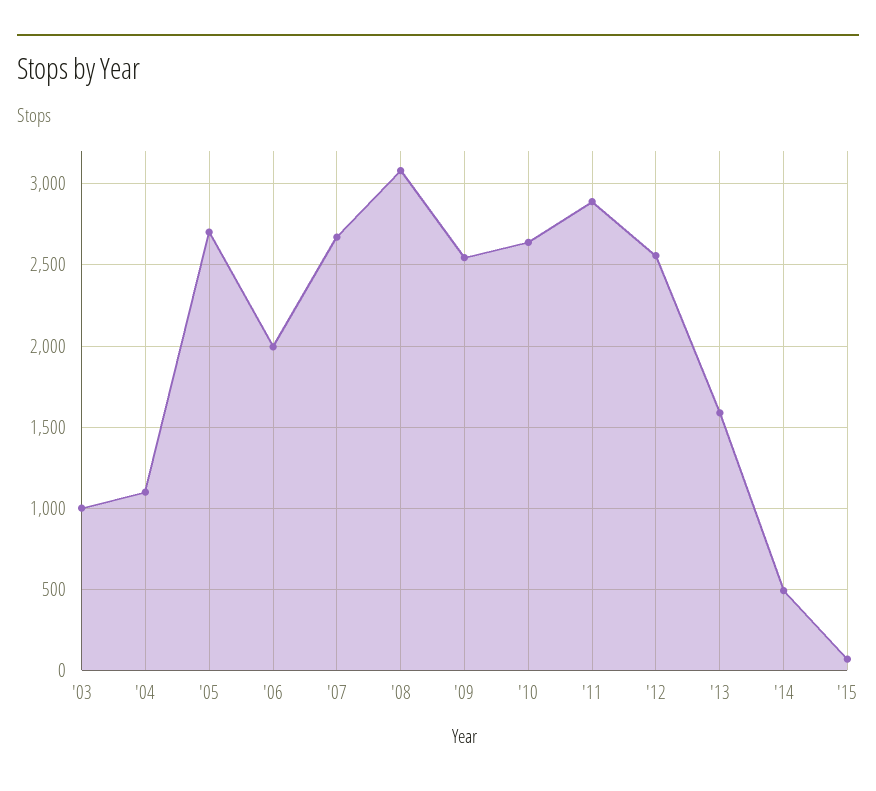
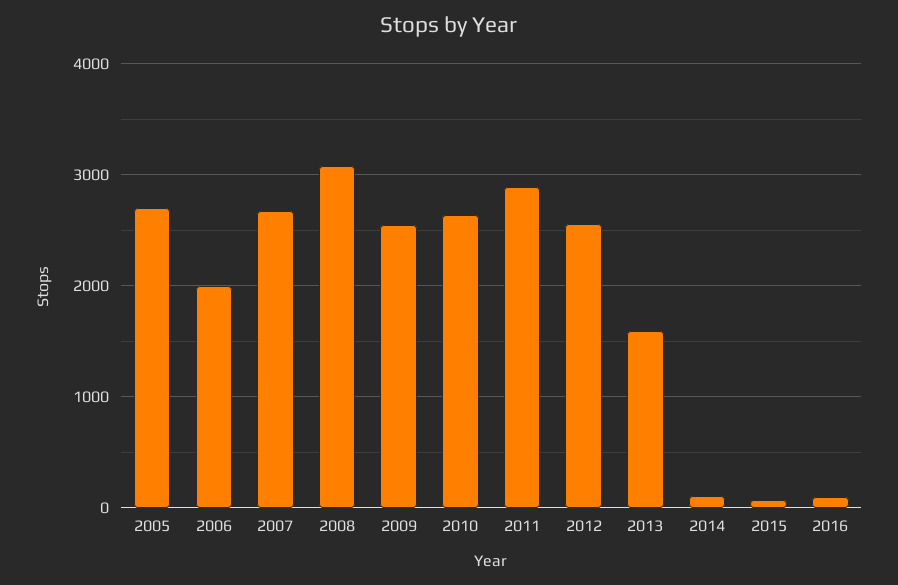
'03: 1000 -> none
'04: 1100 -> none
'14: 500 -> 100
2016: none -> 100

